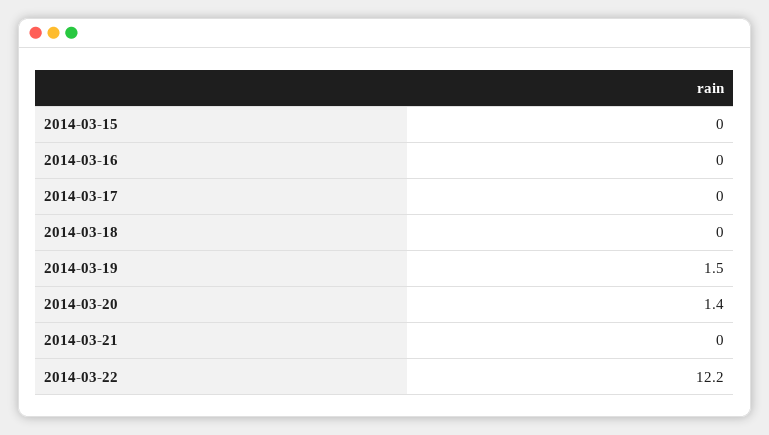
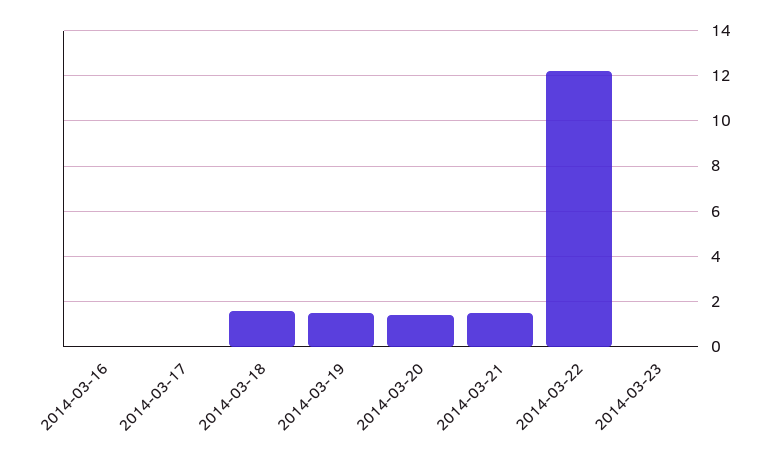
2014-03-15: 0 -> none
2014-03-18: 0 -> 1.5
2014-03-21: 0 -> 1.5
2014-03-23: none -> 0

